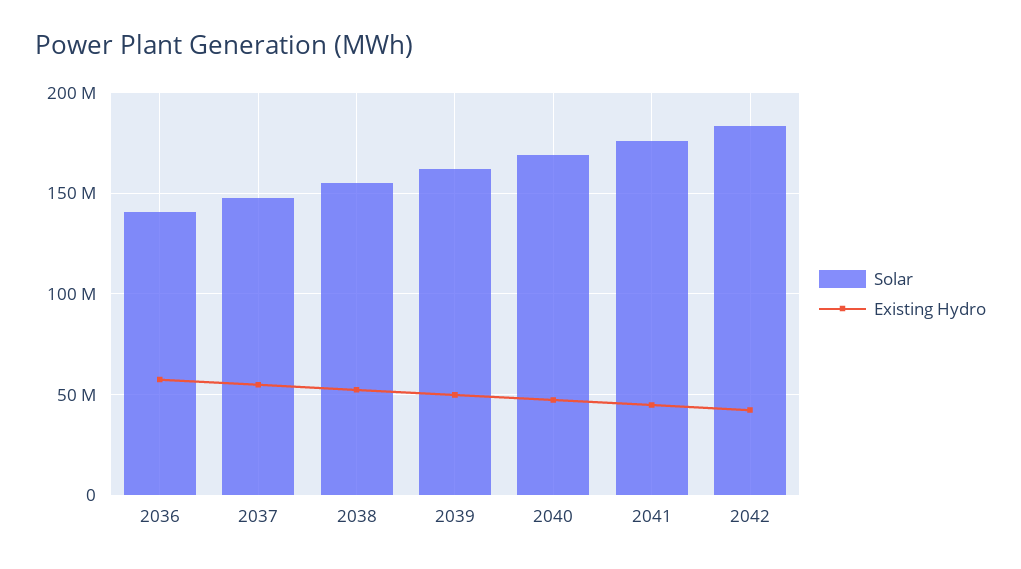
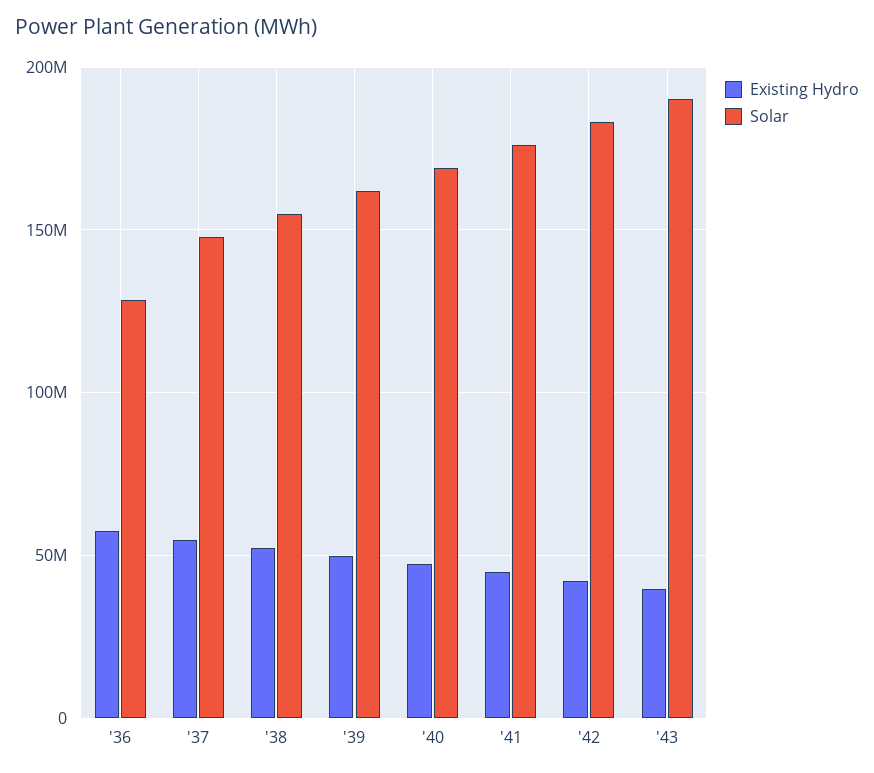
Solar, 2036: 140000000 -> 130000000
Existing Hydro, '43: none -> 40000000
Solar, '43: none -> 190000000

